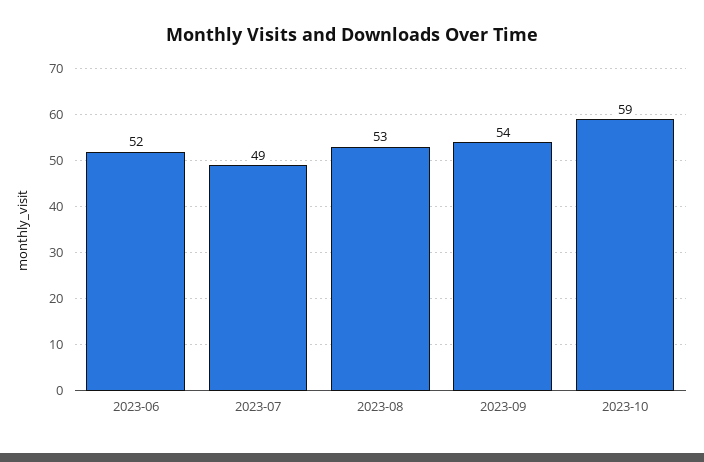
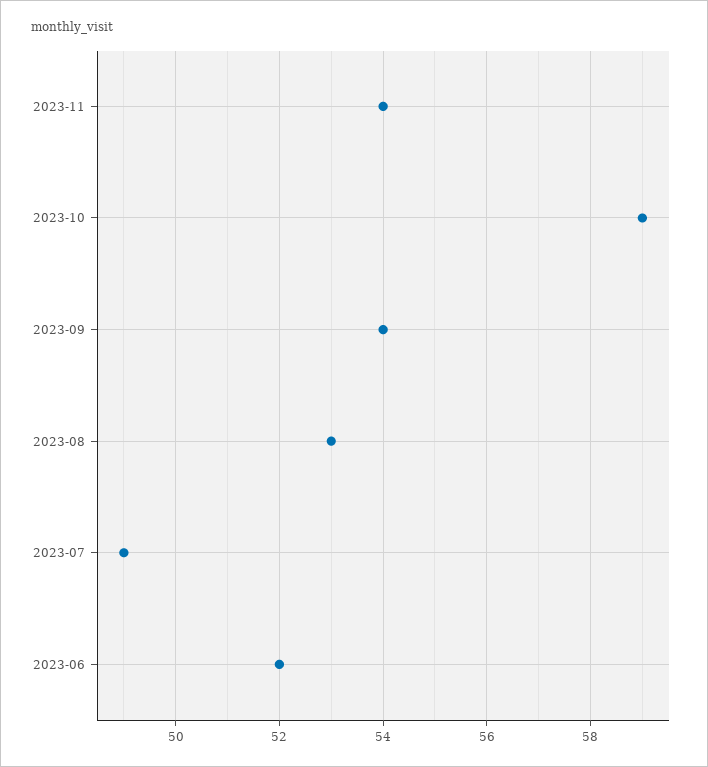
2023-11: none -> 54

